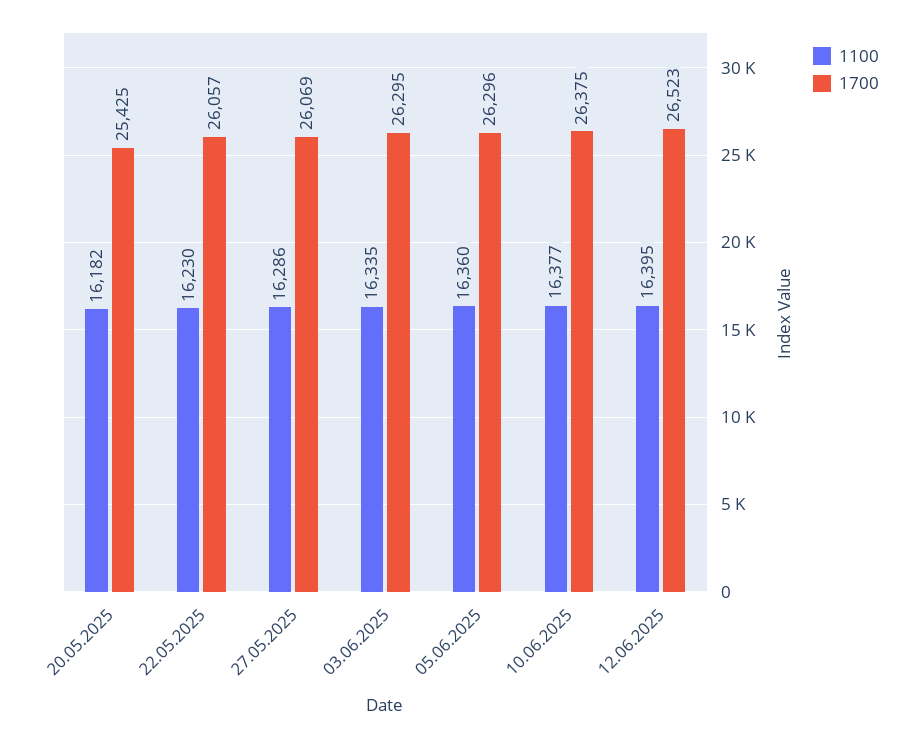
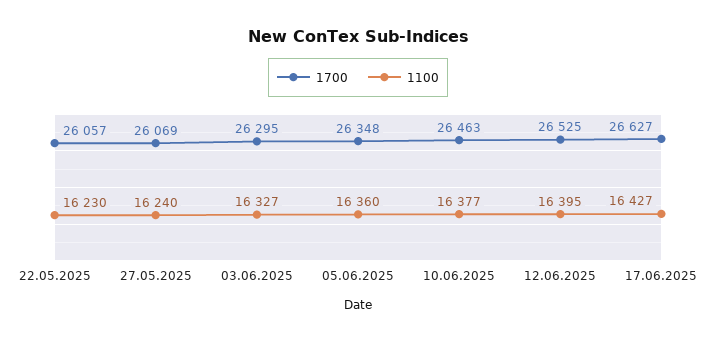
1100, 20.05.2025: 16182 -> none
1700, 20.05.2025: 25425 -> none
1100, 27.05.2025: 16286 -> 16240
1100, 03.06.2025: 16335 -> 16327
1700, 05.06.2025: 26296 -> 26348
1700, 10.06.2025: 26375 -> 26463
1700, 12.06.2025: 26523 -> 26525
1700, 17.06.2025: none -> 26627
1100, 17.06.2025: none -> 16427

